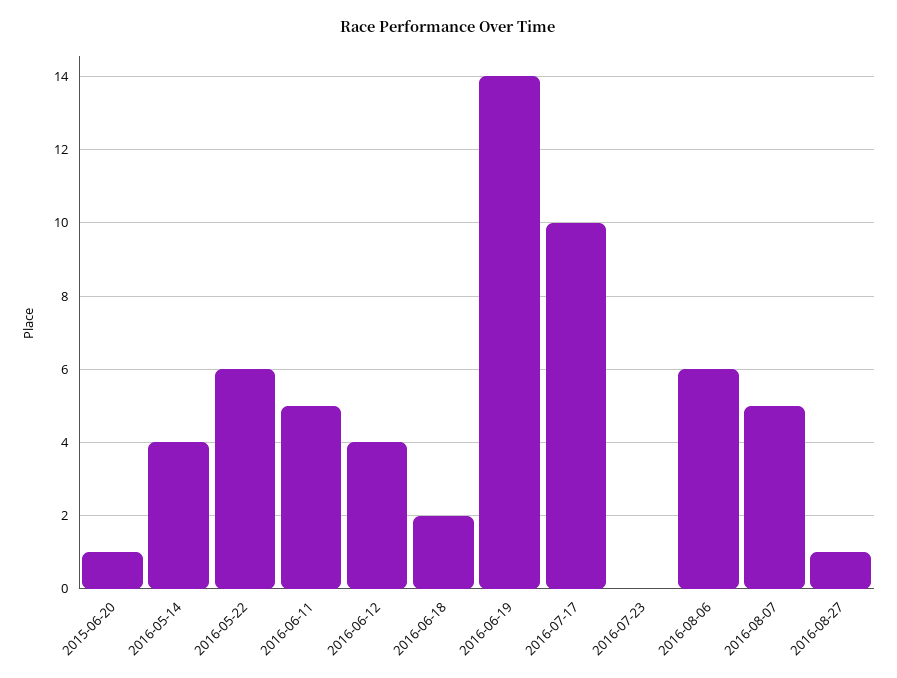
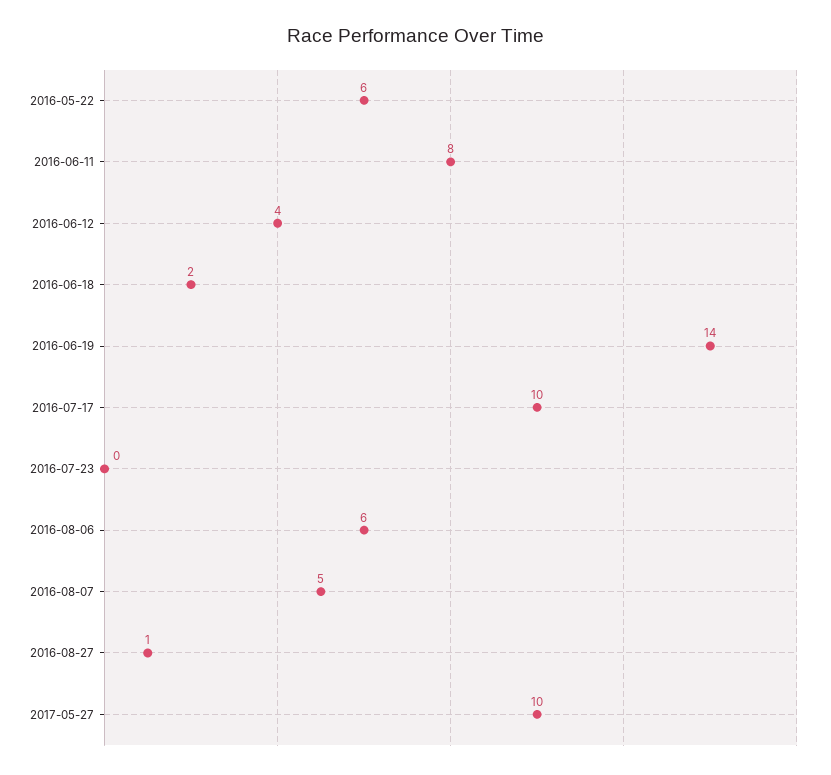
2015-06-20: 1 -> none
2016-05-14: 4 -> none
2016-06-11: 5 -> 8
2017-05-27: none -> 10

